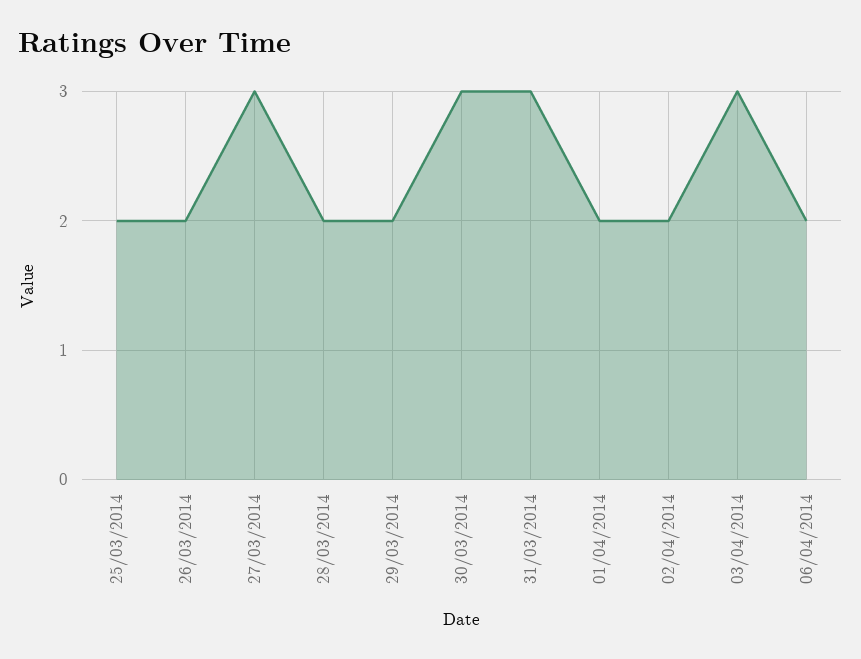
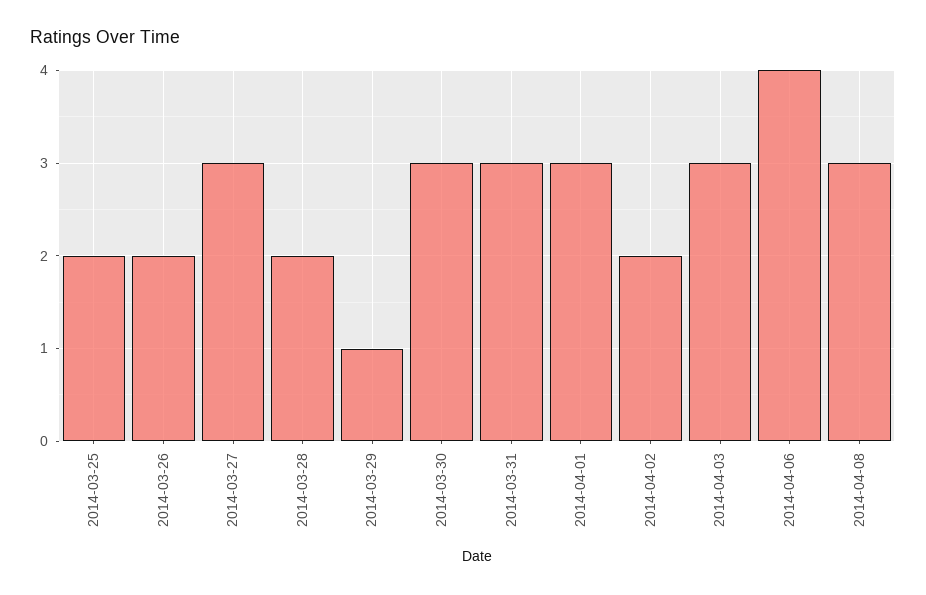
29/03/2014: 2 -> 1
01/04/2014: 2 -> 3
06/04/2014: 2 -> 4
2014-04-08: none -> 3

